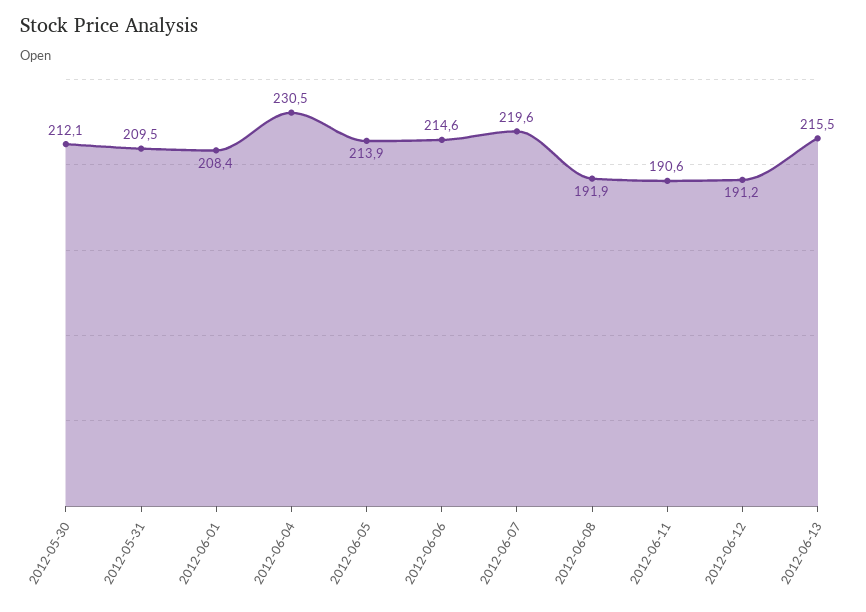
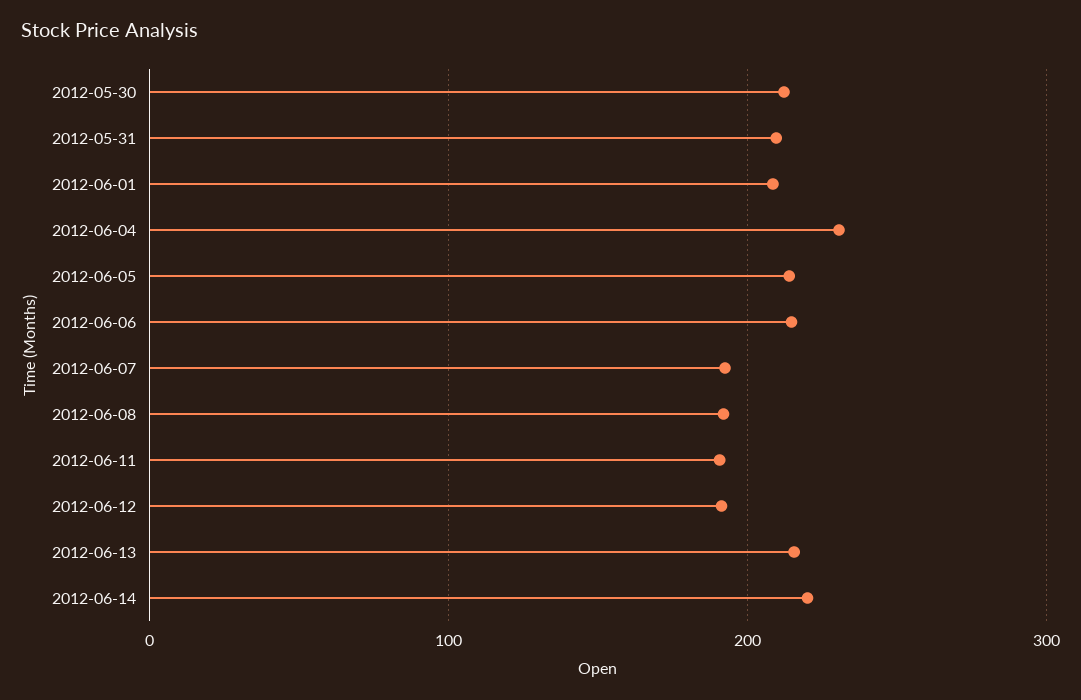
2012-06-07: 219.6 -> 190
2012-06-14: none -> 220

